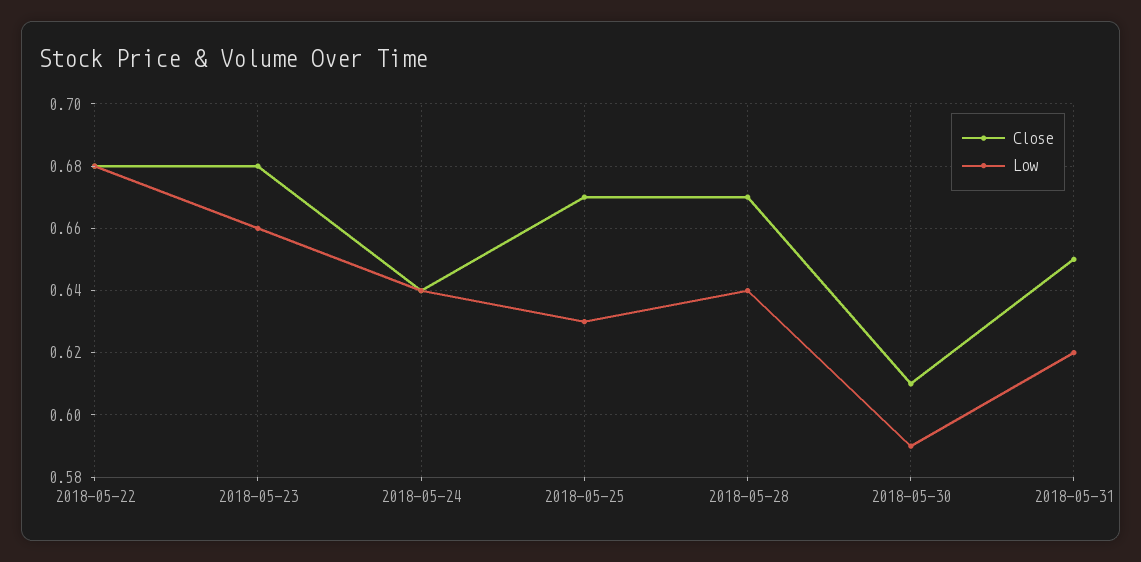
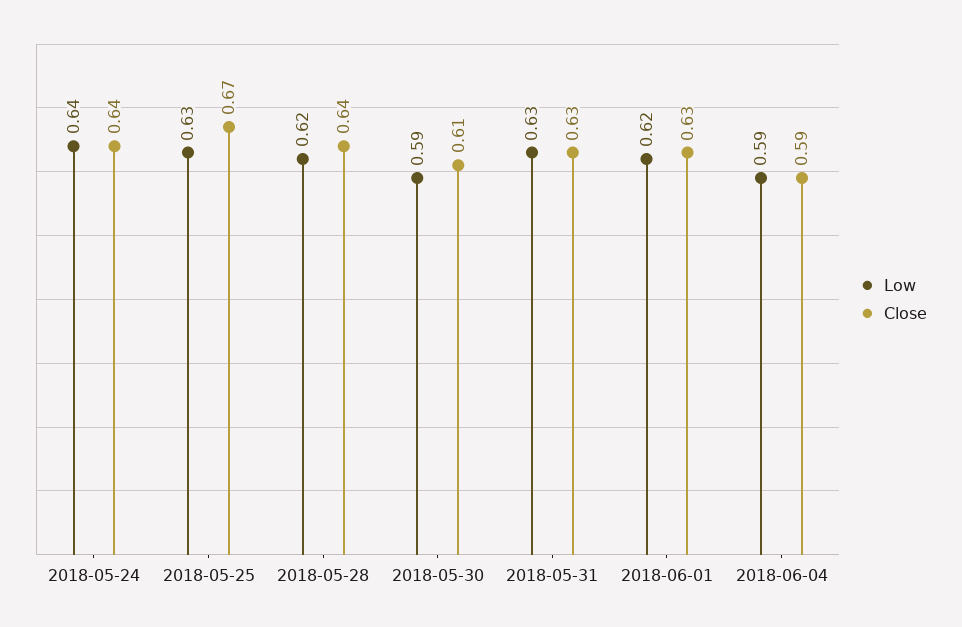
Close, 2018-05-22: 0.68 -> none
Low, 2018-05-22: 0.68 -> none
Close, 2018-05-23: 0.68 -> none
Low, 2018-05-23: 0.66 -> none
Close, 2018-05-28: 0.67 -> 0.64
Low, 2018-05-28: 0.64 -> 0.62
Close, 2018-05-31: 0.65 -> 0.63
Low, 2018-05-31: 0.62 -> 0.63
Low, 2018-06-01: none -> 0.62
Close, 2018-06-01: none -> 0.63
Low, 2018-06-04: none -> 0.59
Close, 2018-06-04: none -> 0.59

